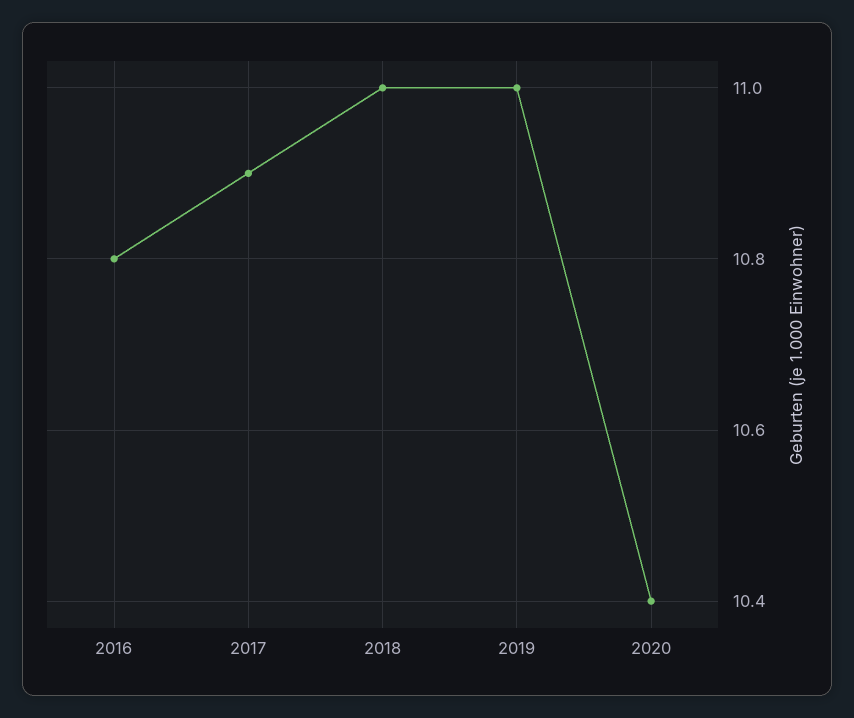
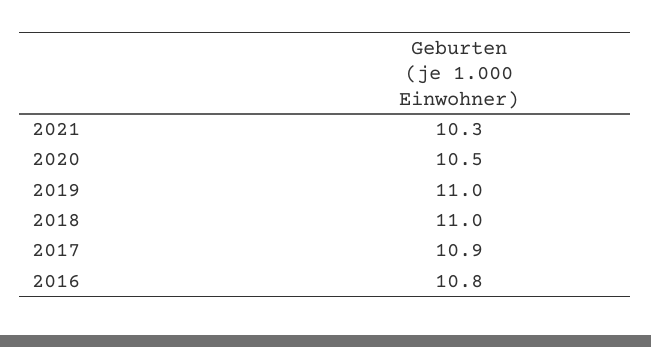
2020: 10.4 -> 10.5
2021: none -> 10.3

